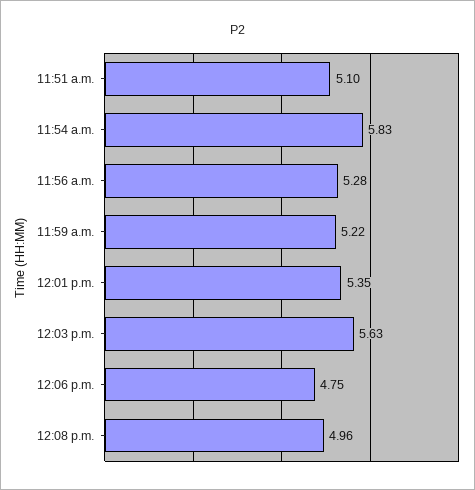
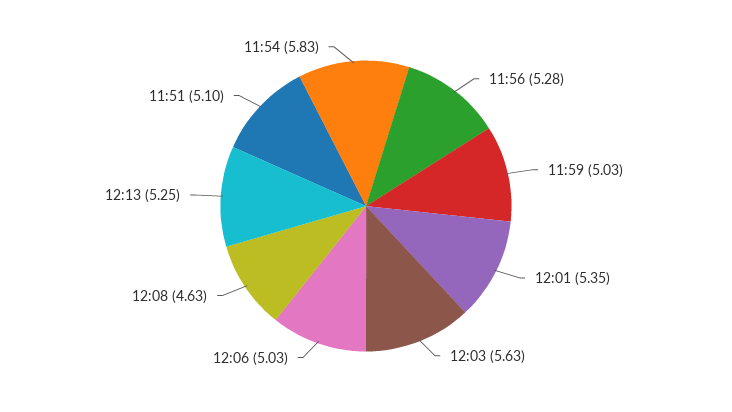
11:59 a.m.: 5.22 -> 5.03
12:06 p.m.: 4.75 -> 5.03
12:08 p.m.: 4.96 -> 4.63
12:13: none -> 5.25

